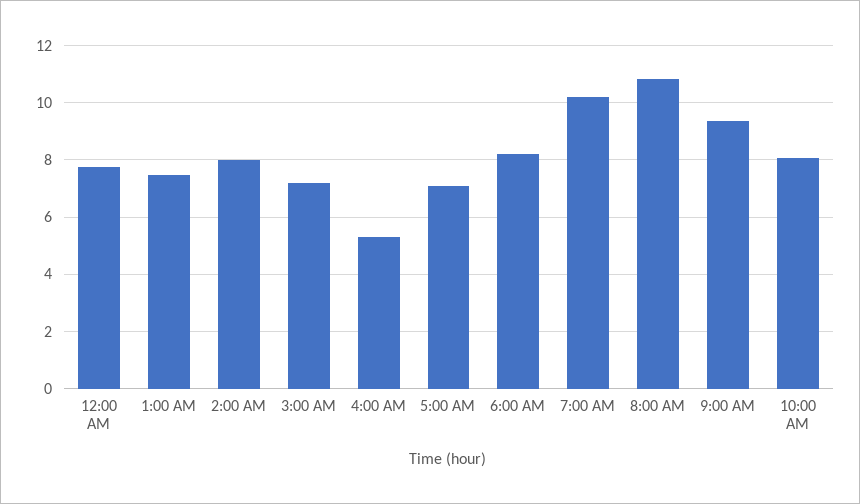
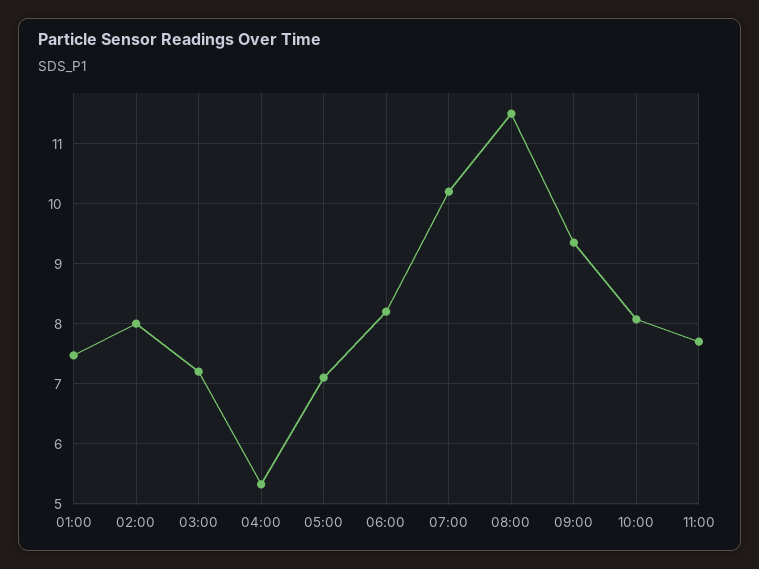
12:00 AM: 7.75 -> none
8:00 AM: 10.75 -> 11.5
11:00: none -> 7.7

